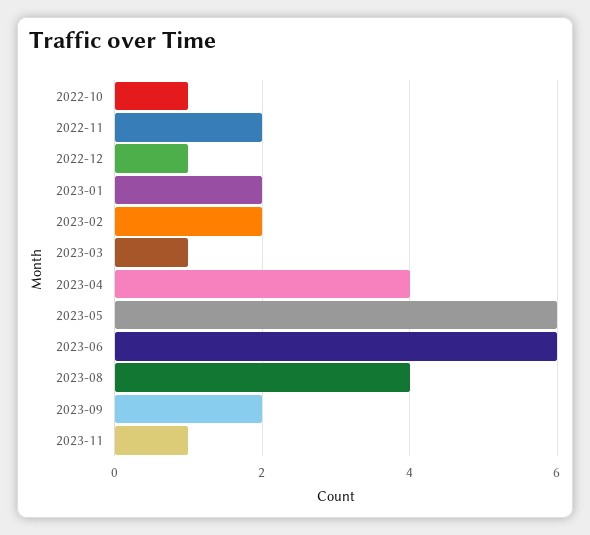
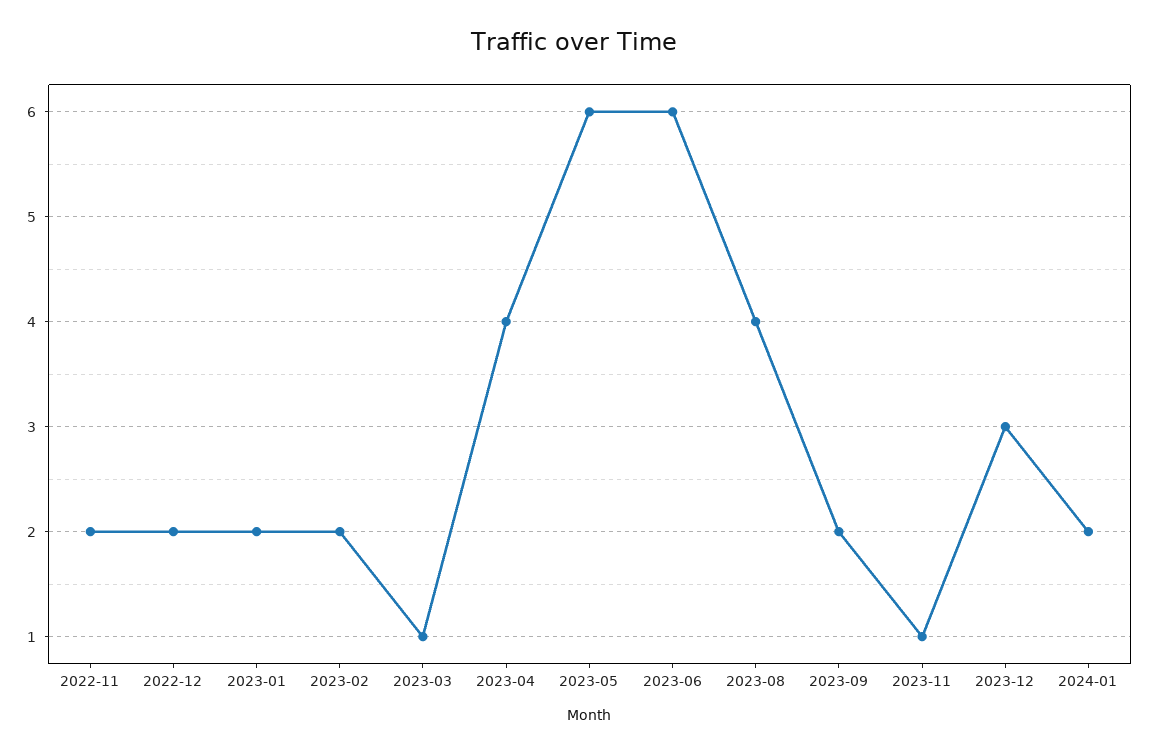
2022-10: 1 -> none
2022-12: 1 -> 2
2023-12: none -> 3
2024-01: none -> 2

